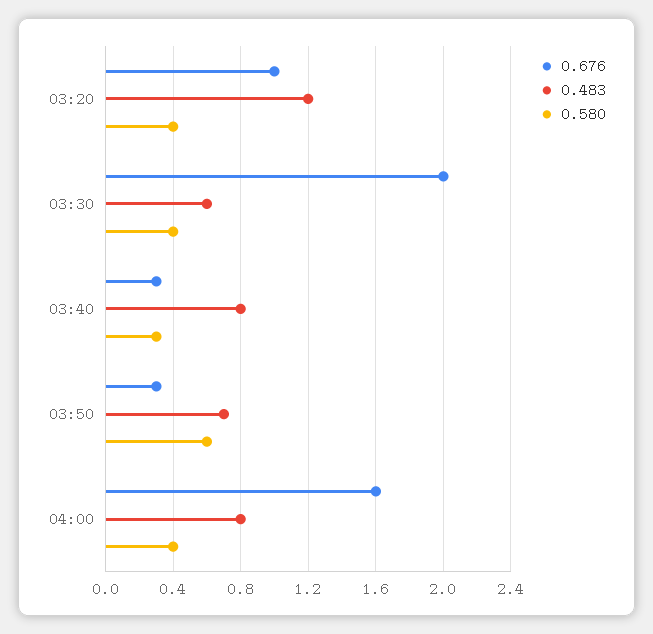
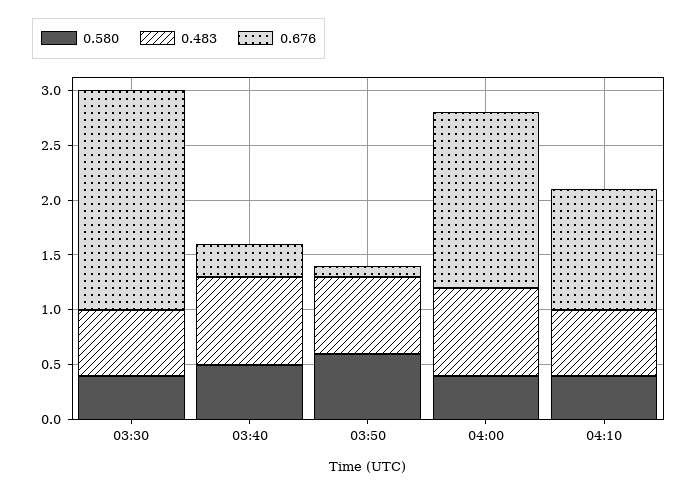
0.676, 03:20: 1 -> none
0.483, 03:20: 1.2 -> none
0.580, 03:20: 0.4 -> none
0.580, 03:40: 0.3 -> 0.5
0.676, 03:50: 0.3 -> 0.1
0.580, 04:10: none -> 0.4
0.483, 04:10: none -> 0.6
0.676, 04:10: none -> 1.1

